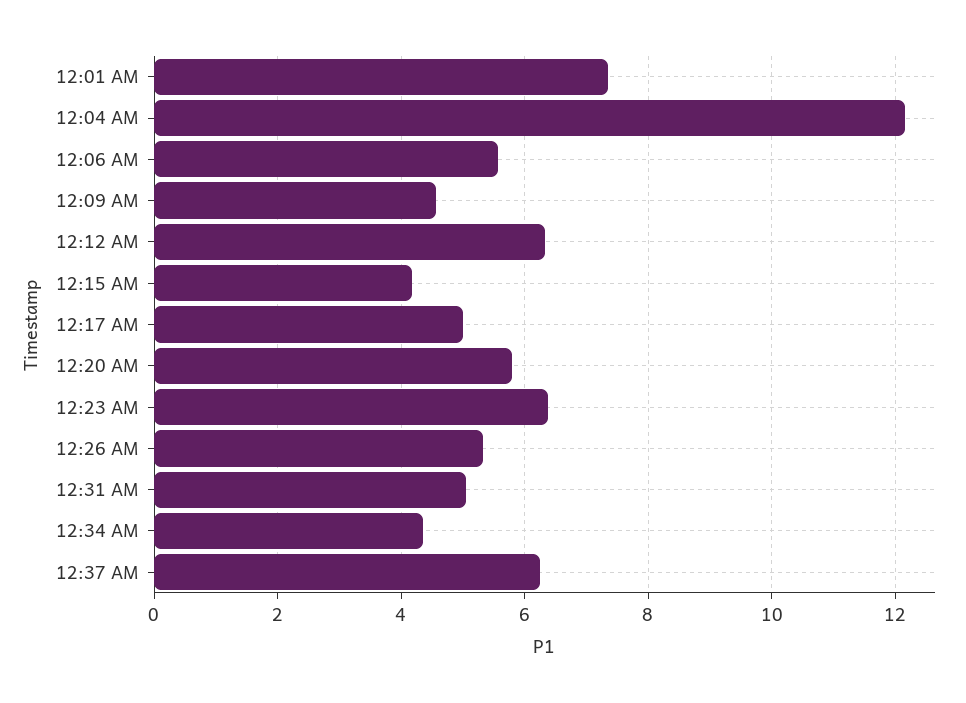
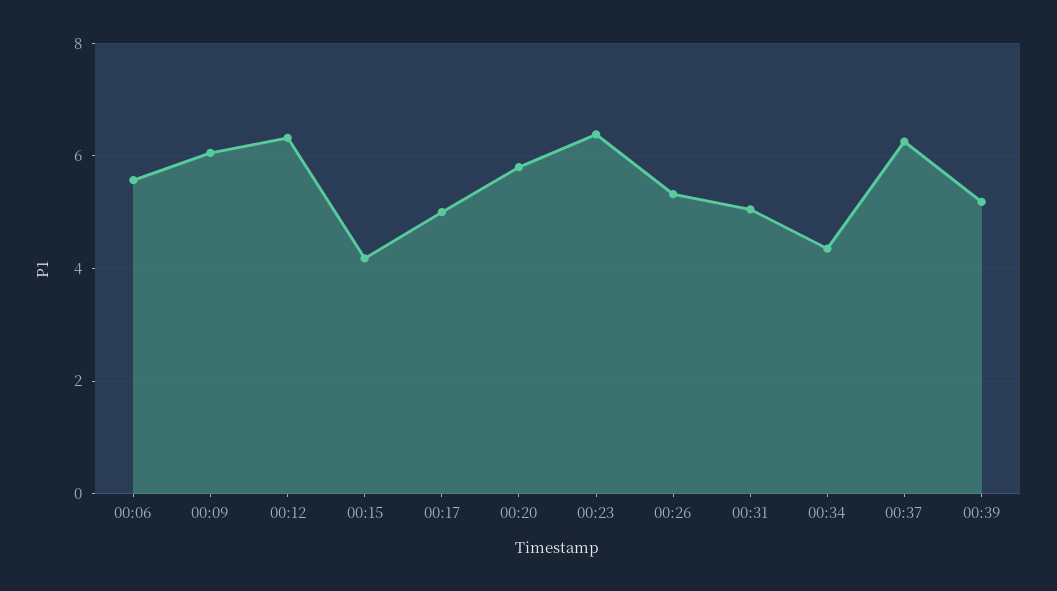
12:01 AM: 7.4 -> none
12:04 AM: 12.2 -> none
12:09 AM: 4.6 -> 6
00:39: none -> 5.2

